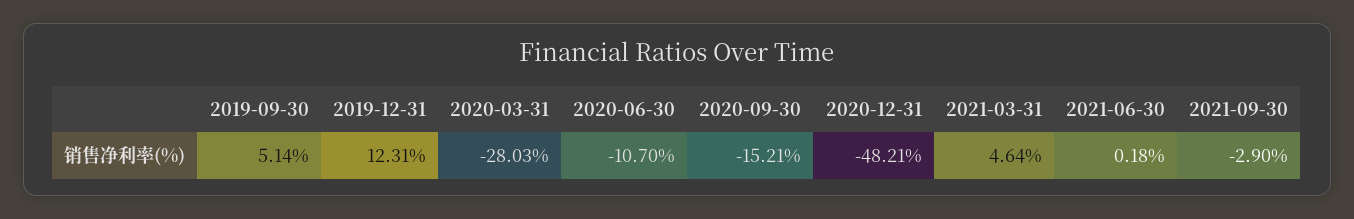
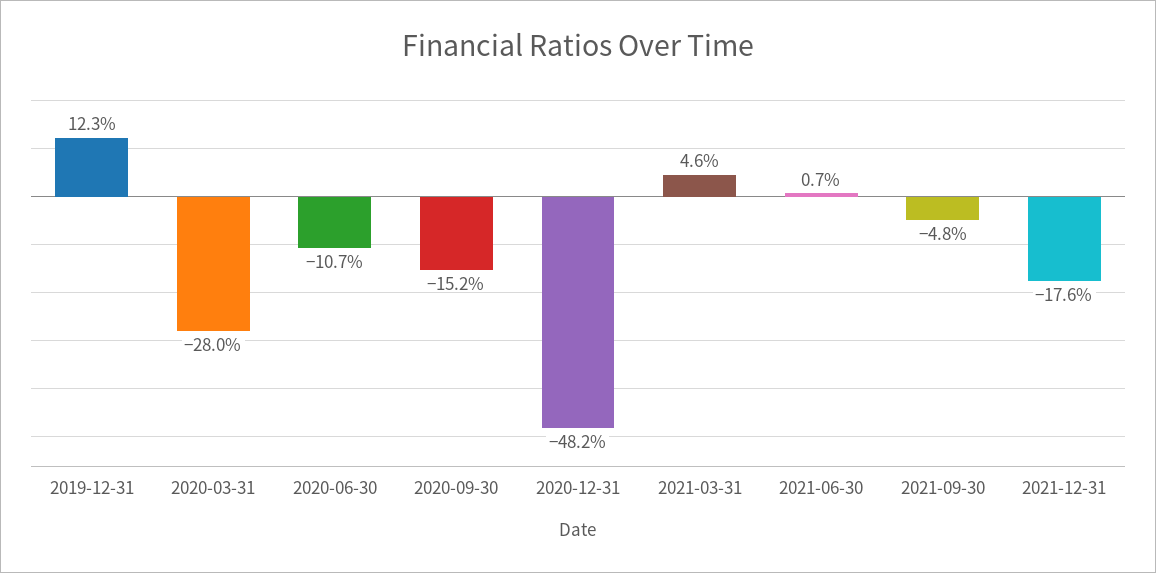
2019-09-30: 5.14 -> none
2021-06-30: 0.18 -> 0.7
2021-09-30: -2.9 -> -4.8
2021-12-31: none -> -17.6

